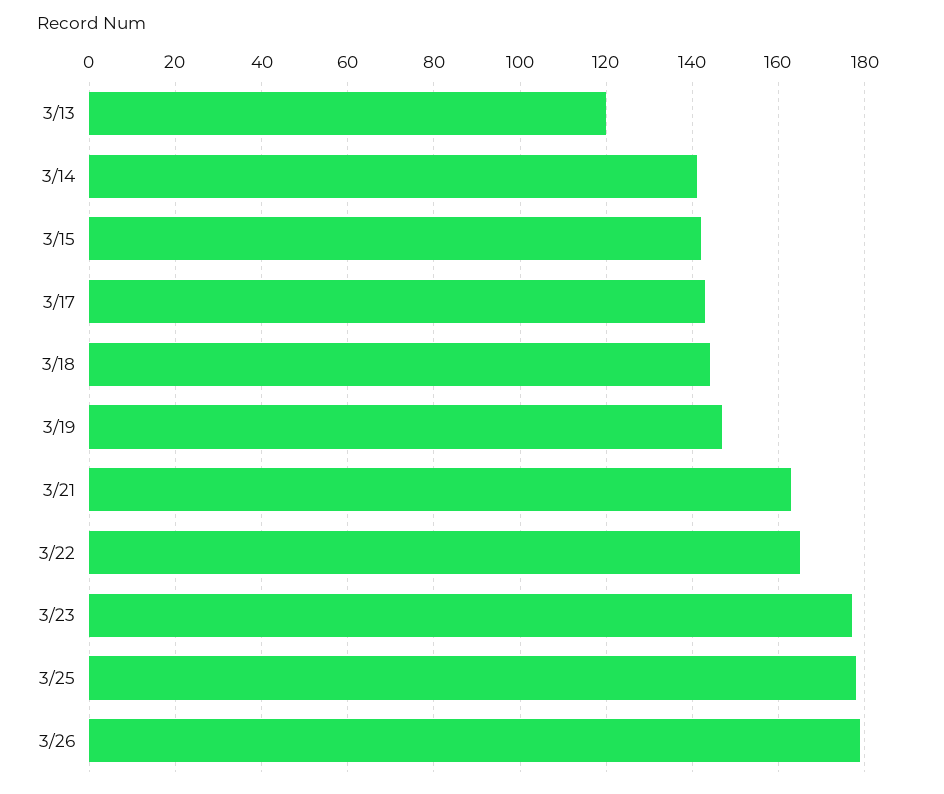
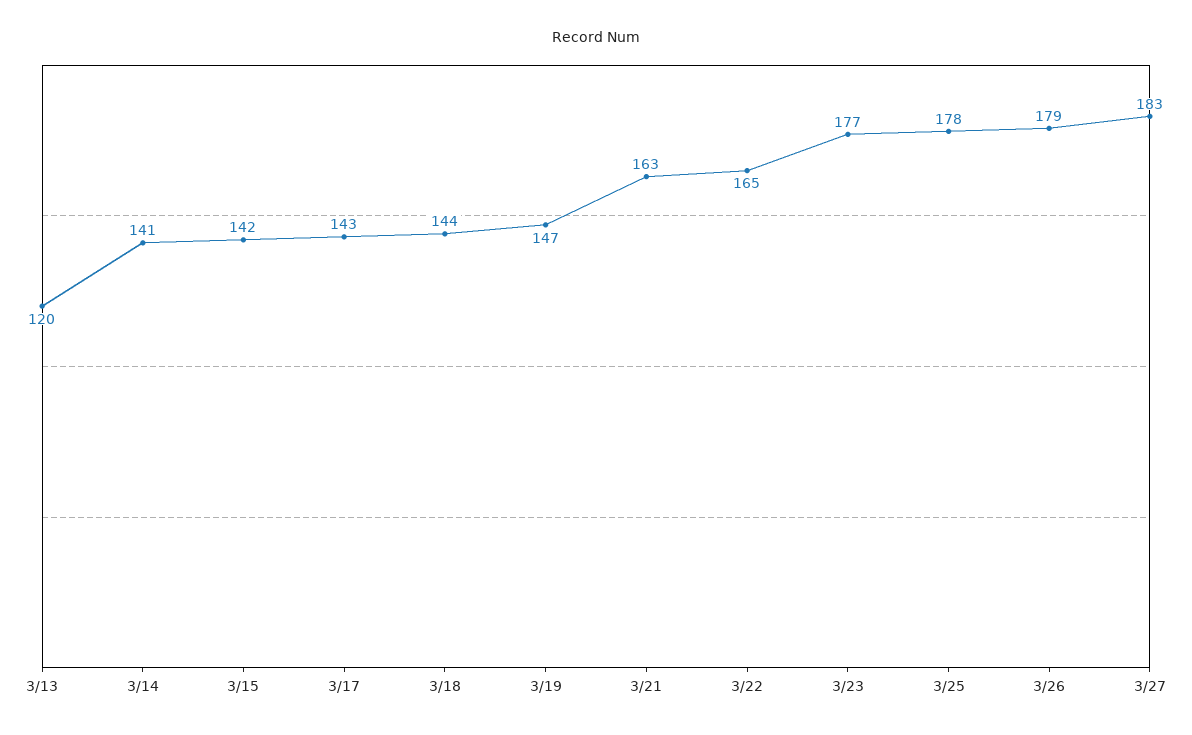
3/27: none -> 183

